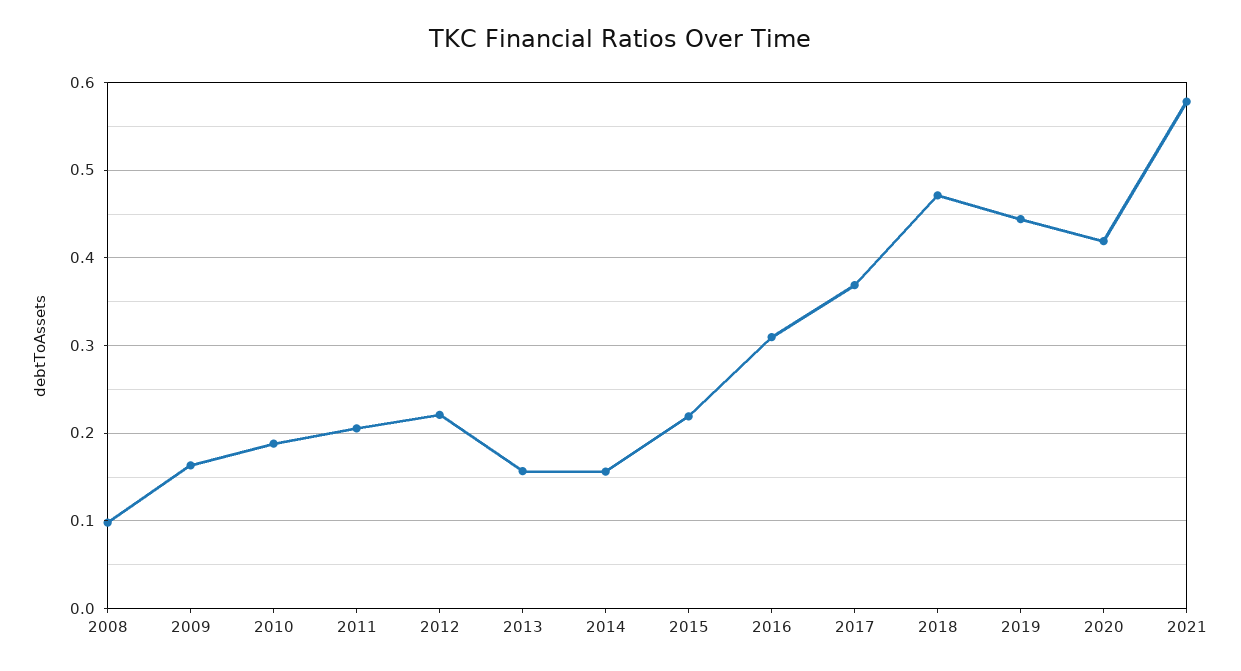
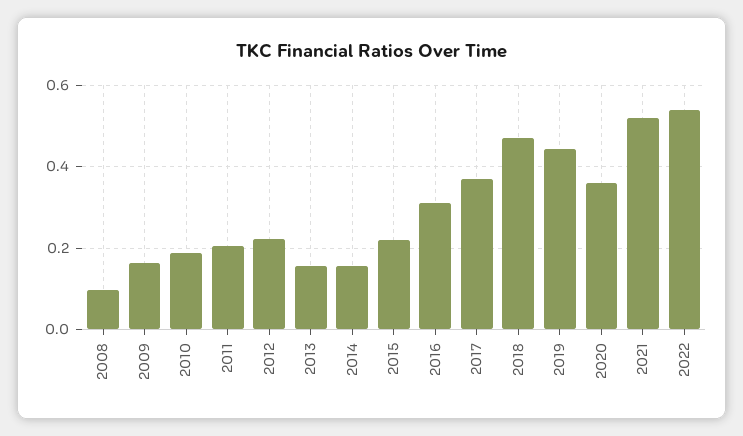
2020: 0.42 -> 0.36
2021: 0.58 -> 0.52
2022: none -> 0.54

